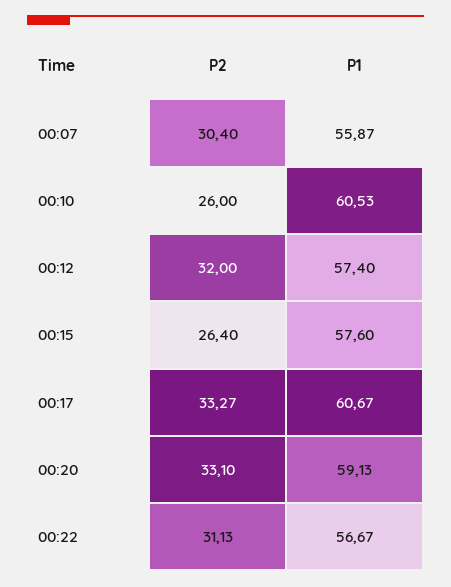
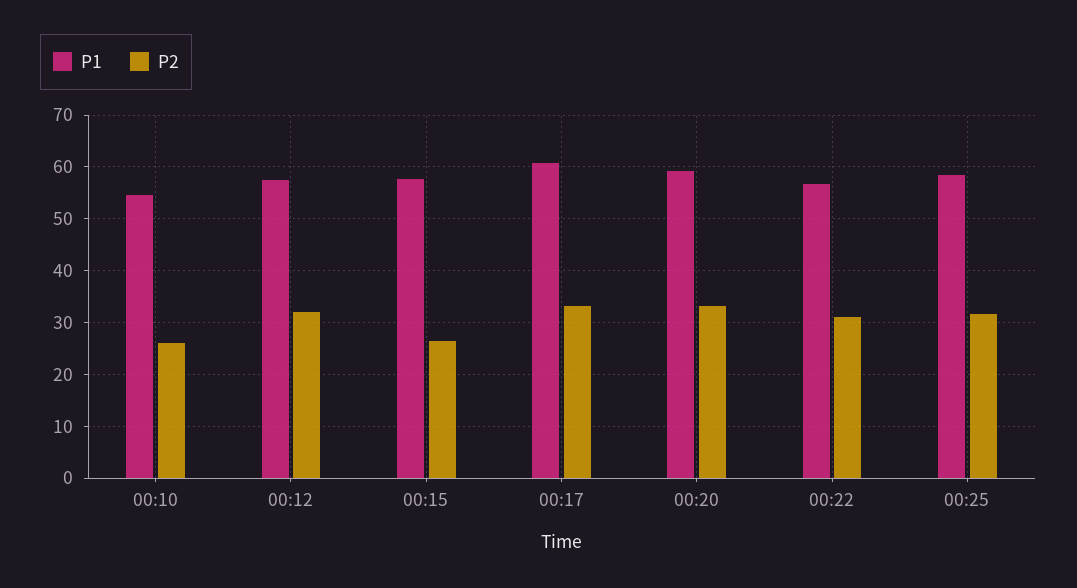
P2, 00:07: 30.4 -> none
P1, 00:07: 55.87 -> none
P1, 00:10: 60.53 -> 54
P1, 00:25: none -> 58
P2, 00:25: none -> 32

